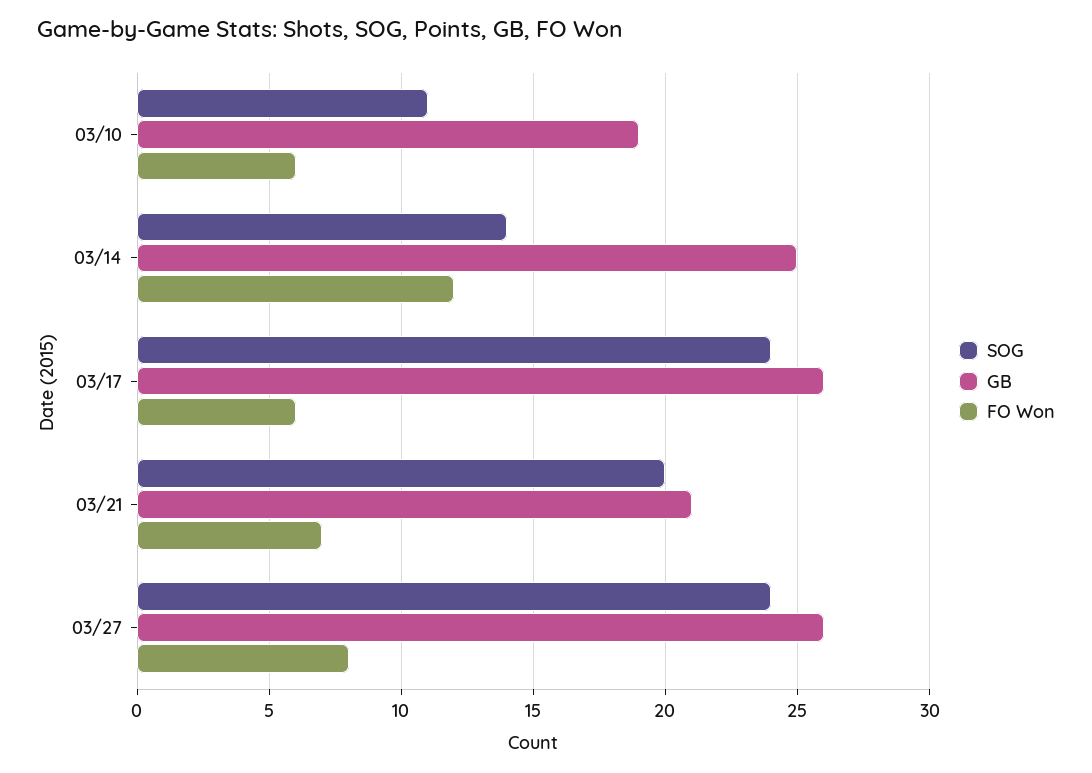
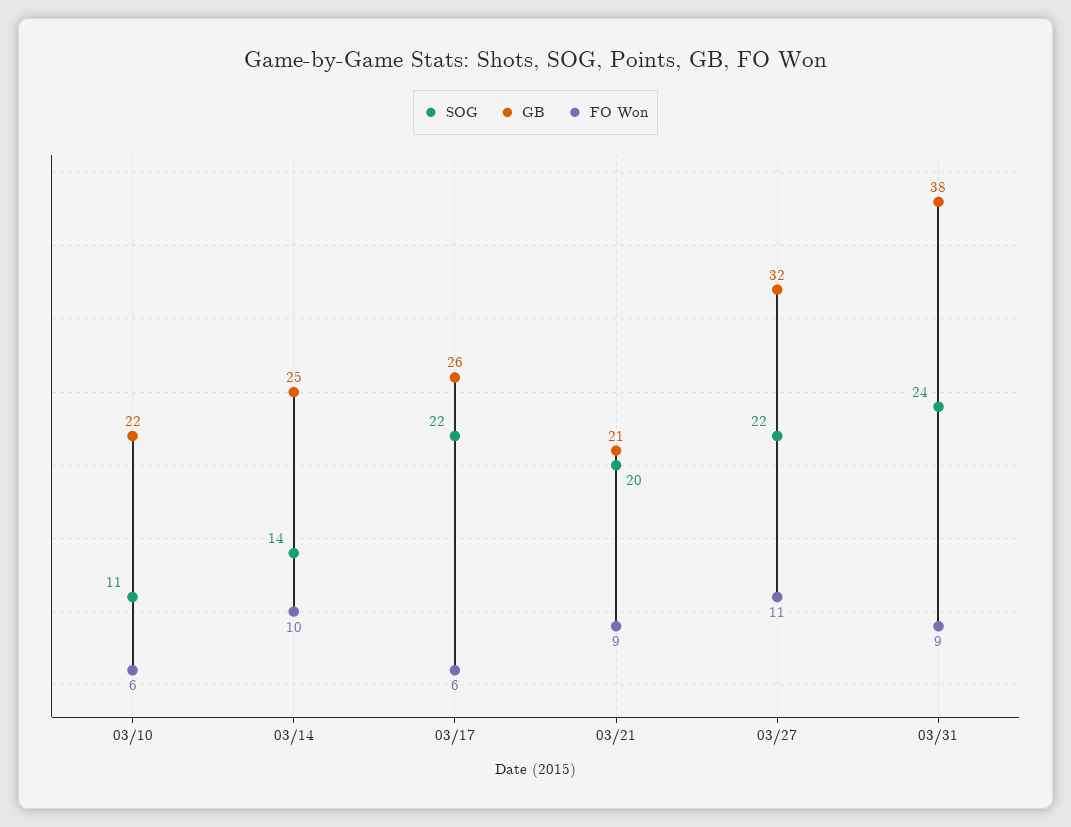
GB, 03/10: 19 -> 22
FO Won, 03/14: 12 -> 10
SOG, 03/17: 24 -> 22
FO Won, 03/21: 7 -> 9
SOG, 03/27: 24 -> 22
GB, 03/27: 26 -> 32
FO Won, 03/27: 8 -> 11
SOG, 03/31: none -> 24
GB, 03/31: none -> 38
FO Won, 03/31: none -> 9

